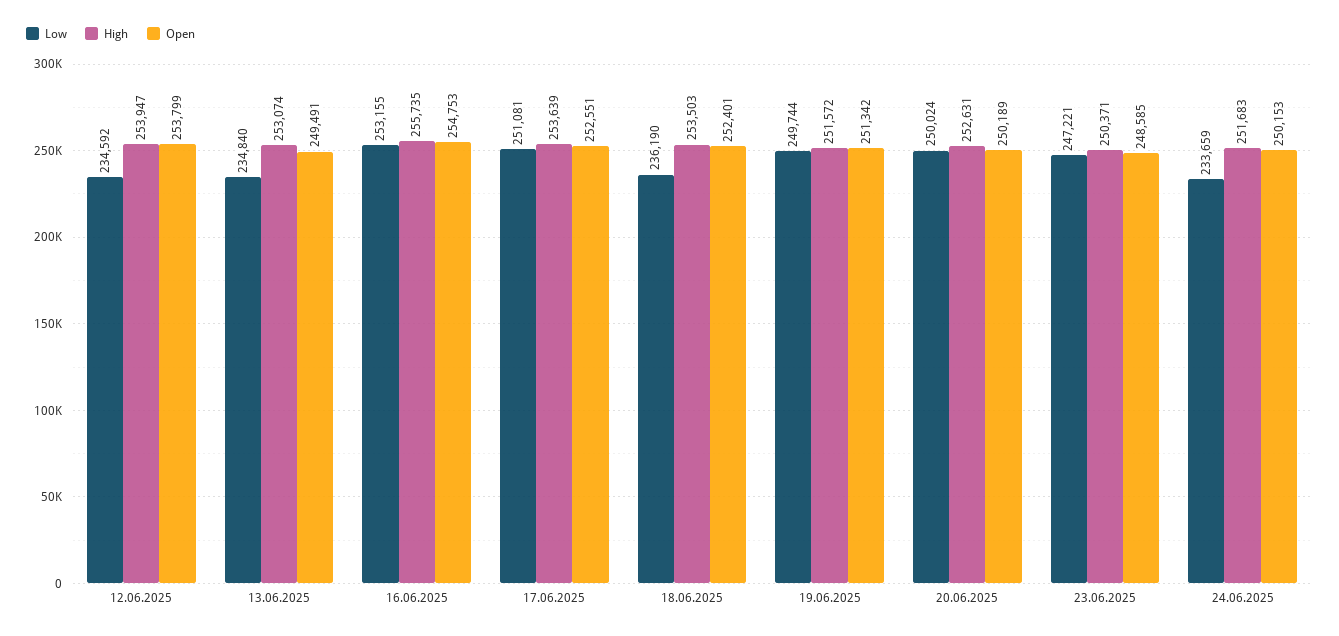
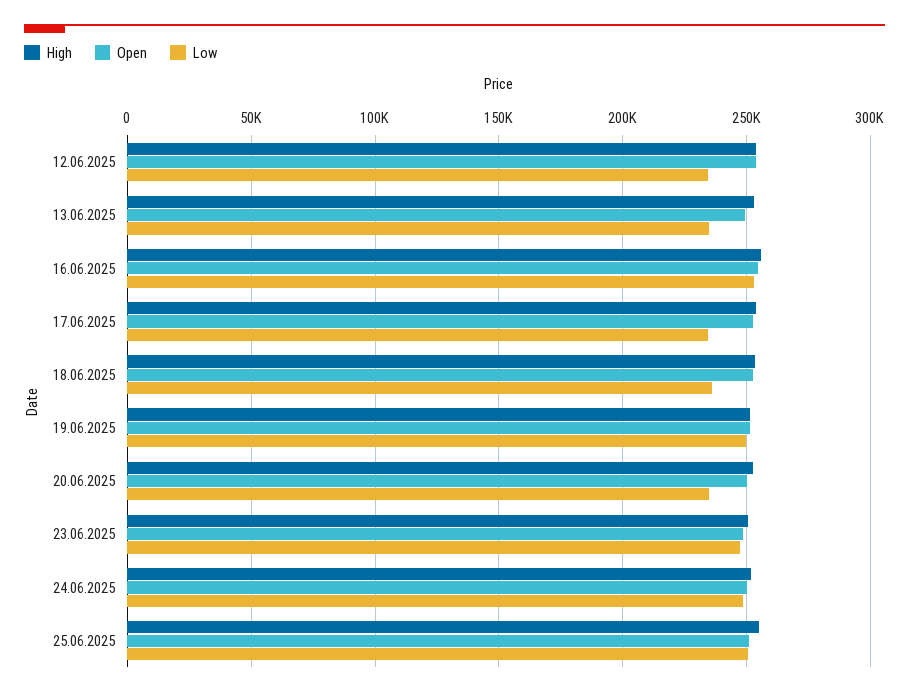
Low, 17.06.2025: 251081 -> 235000
Low, 20.06.2025: 250024 -> 235000
Low, 24.06.2025: 233659 -> 250000
High, 25.06.2025: none -> 255000
Open, 25.06.2025: none -> 250000
Low, 25.06.2025: none -> 250000

